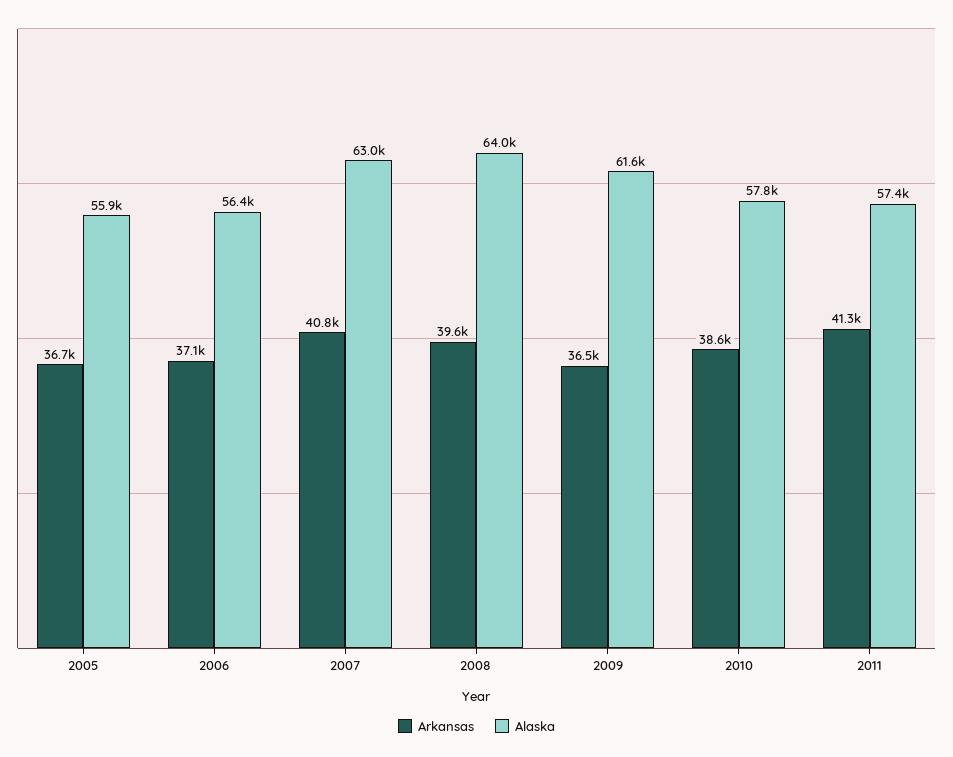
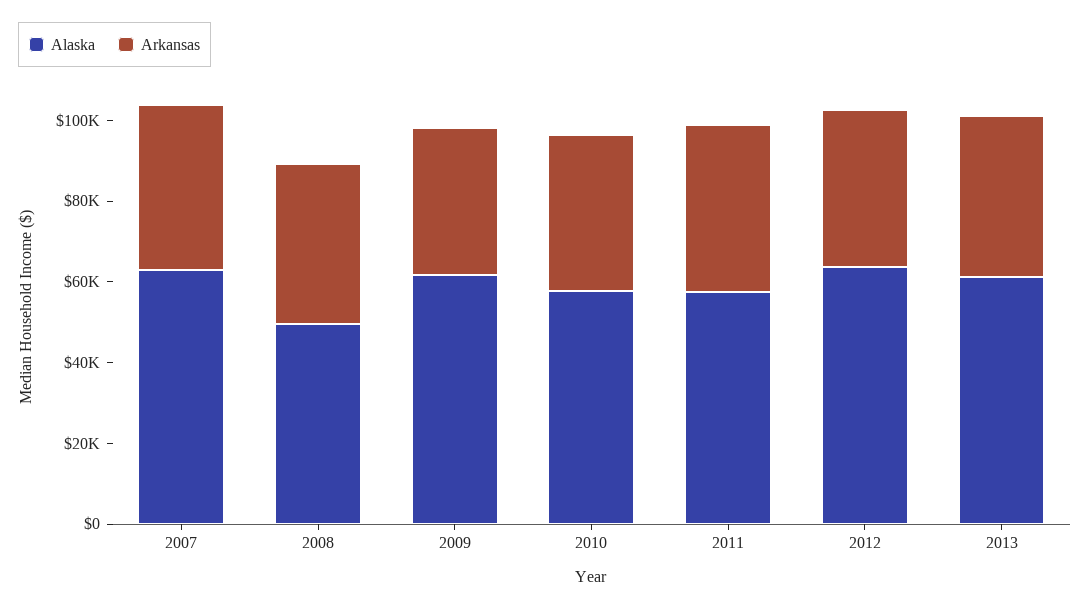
Arkansas, 2005: 36700 -> none
Alaska, 2005: 55900 -> none
Arkansas, 2006: 37100 -> none
Alaska, 2006: 56400 -> none
Alaska, 2008: 64000 -> 50000
Alaska, 2012: none -> 65000
Arkansas, 2012: none -> 40000
Alaska, 2013: none -> 60000
Arkansas, 2013: none -> 40000

